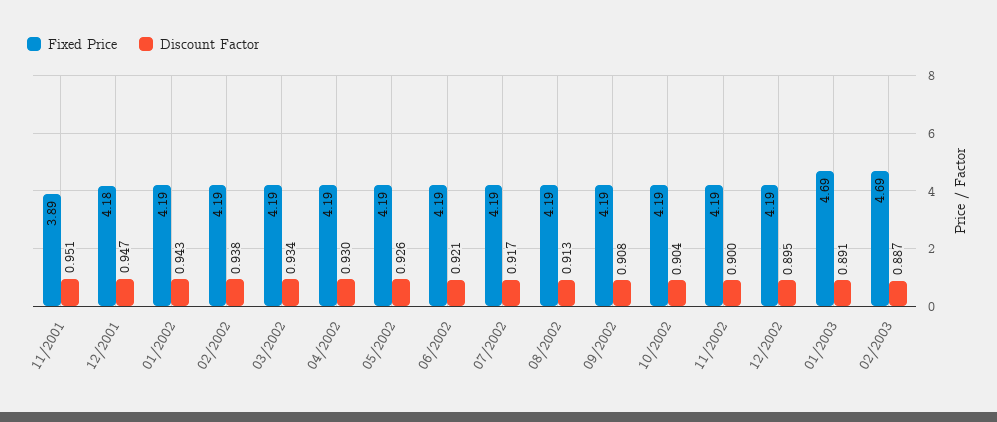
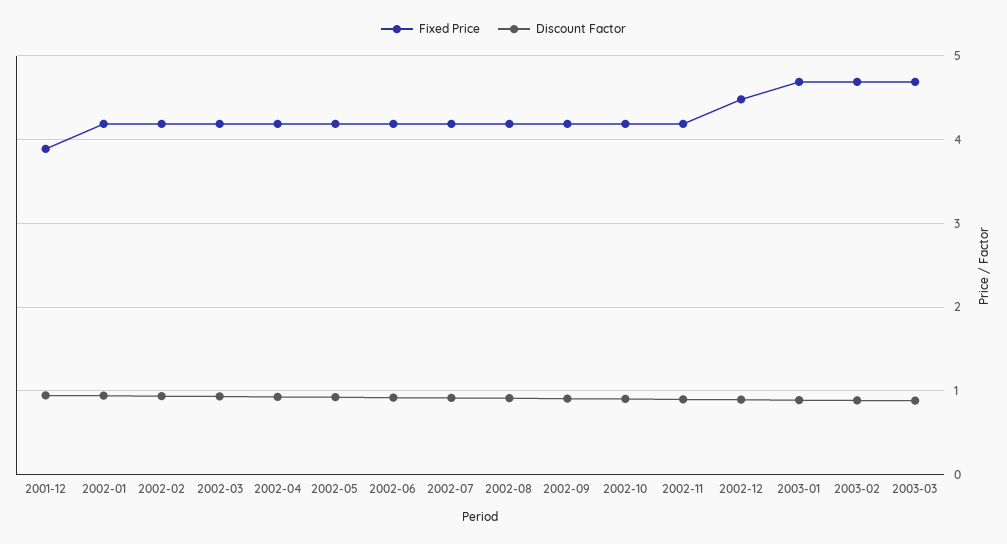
Fixed Price, 11/2001: 3.89 -> none
Discount Factor, 11/2001: 0.951 -> none
Fixed Price, 12/2001: 4.18 -> 3.9
Fixed Price, 12/2002: 4.19 -> 4.5
Fixed Price, 2003-03: none -> 4.7
Discount Factor, 2003-03: none -> 0.9

